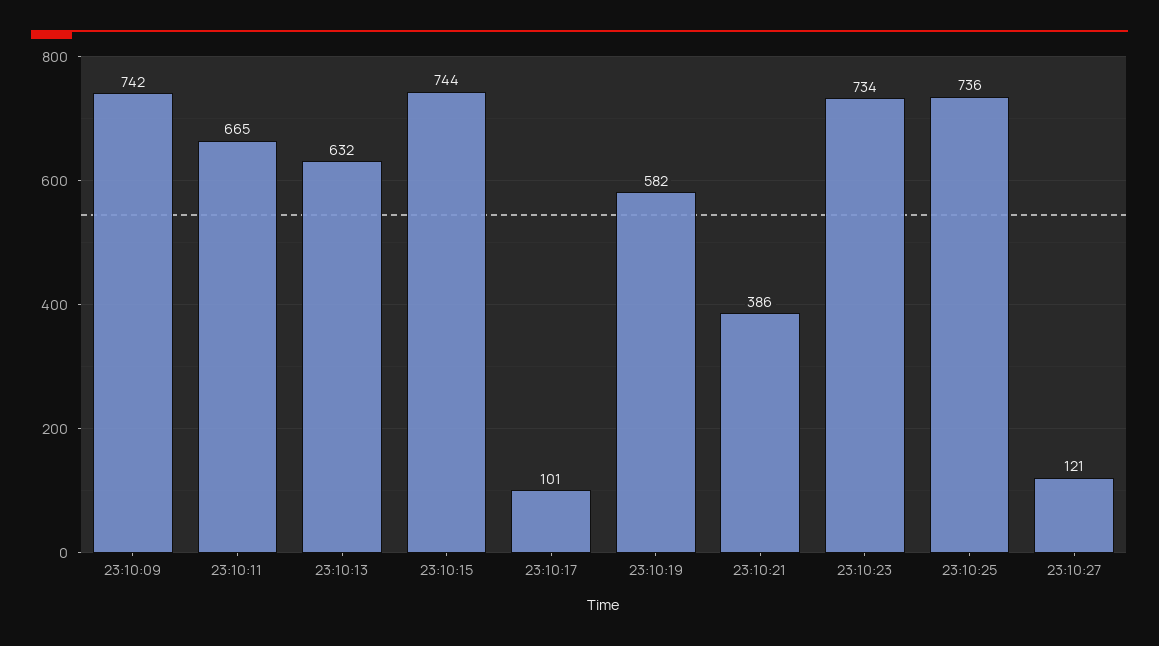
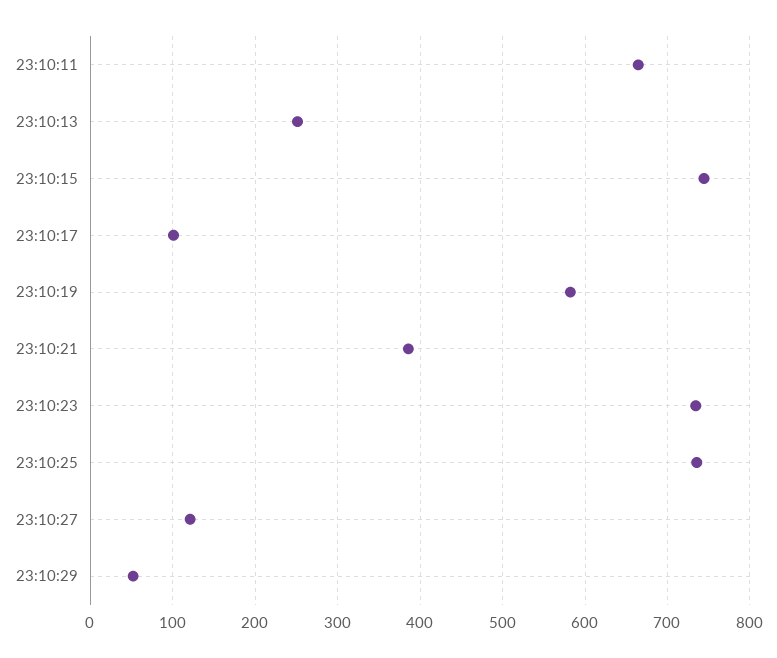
23:10:09: 742 -> none
23:10:13: 632 -> 250
23:10:29: none -> 50

